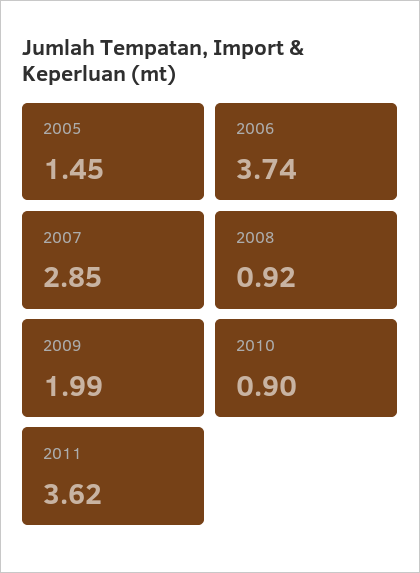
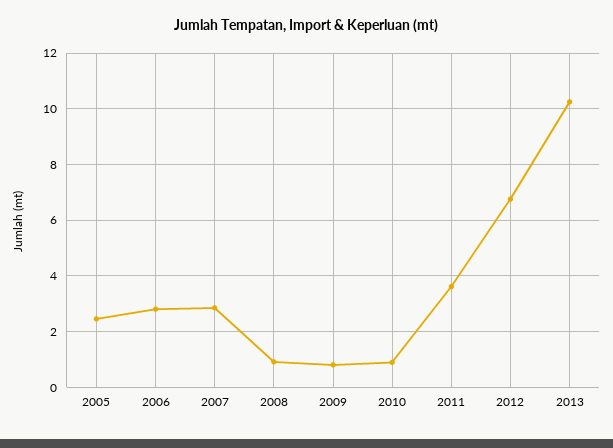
2005: 1.45 -> 2.5
2006: 3.74 -> 2.75
2009: 1.99 -> 0.75
2012: none -> 6.75
2013: none -> 10.25

